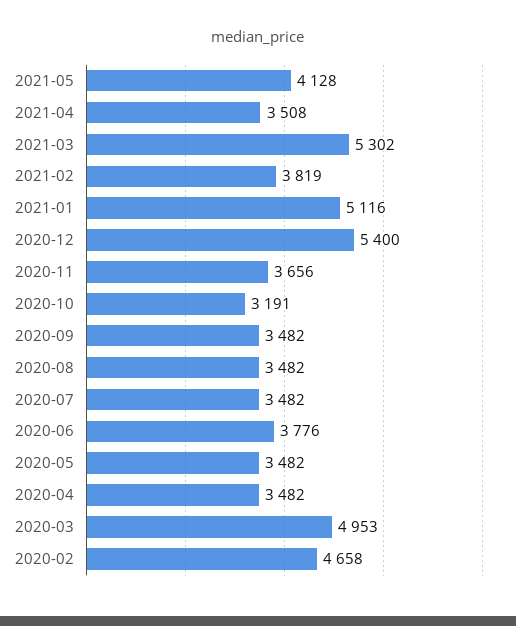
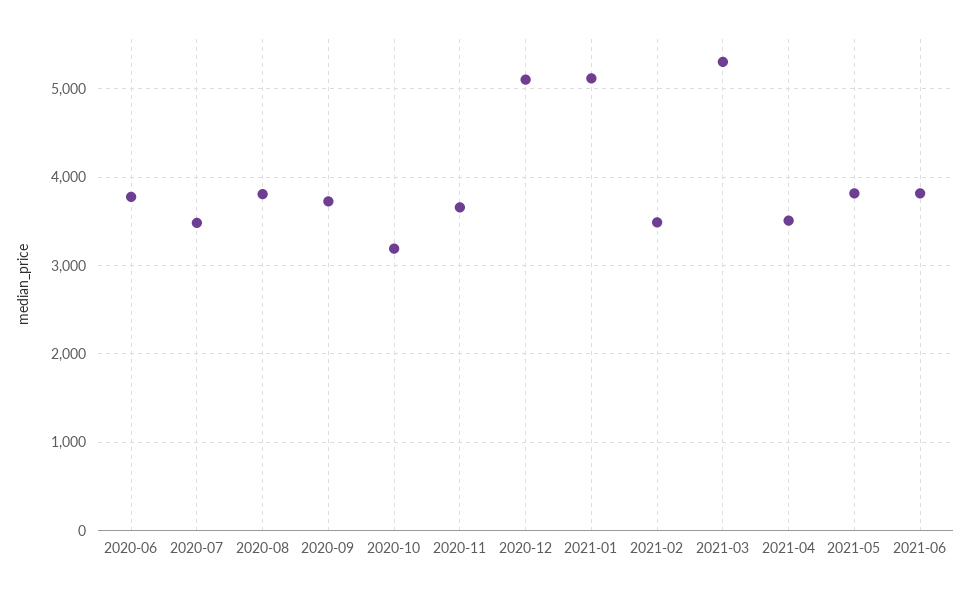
2021-05: 4128 -> 3800
2021-02: 3819 -> 3500
2020-12: 5400 -> 5100
2020-09: 3482 -> 3700
2020-08: 3482 -> 3800
2020-05: 3482 -> none
2020-04: 3482 -> none
2020-03: 4953 -> none
2020-02: 4658 -> none
2021-06: none -> 3800

